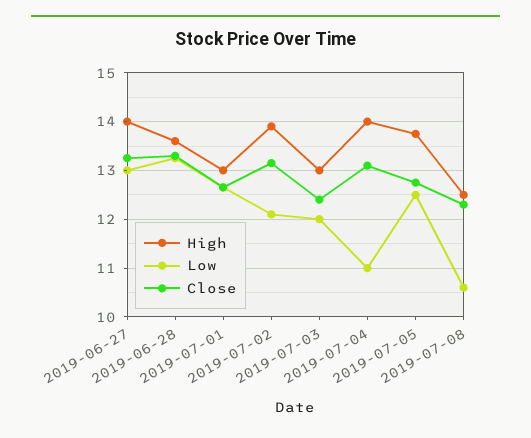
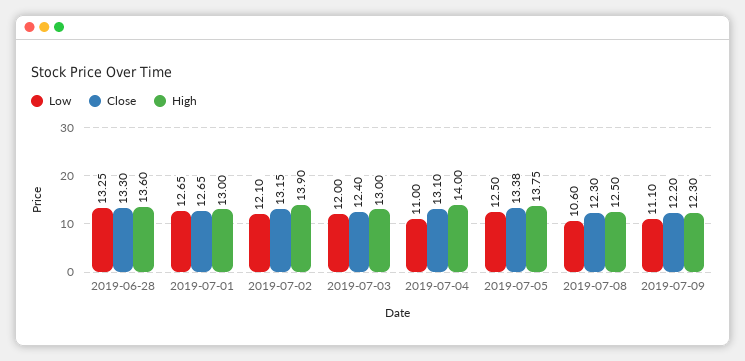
High, 2019-06-27: 14 -> none
Low, 2019-06-27: 13 -> none
Close, 2019-06-27: 13.2 -> none
Close, 2019-07-05: 12.8 -> 13.38
Low, 2019-07-09: none -> 11.1
Close, 2019-07-09: none -> 12.2
High, 2019-07-09: none -> 12.3

